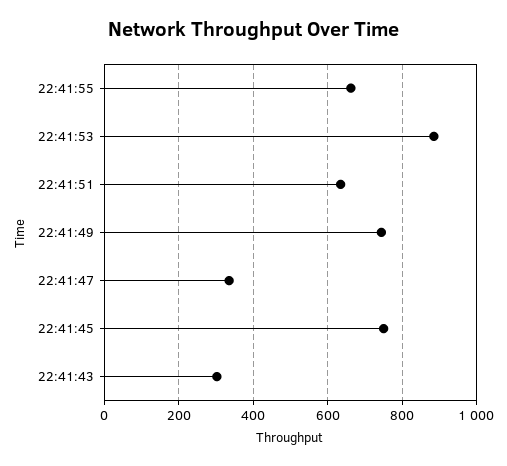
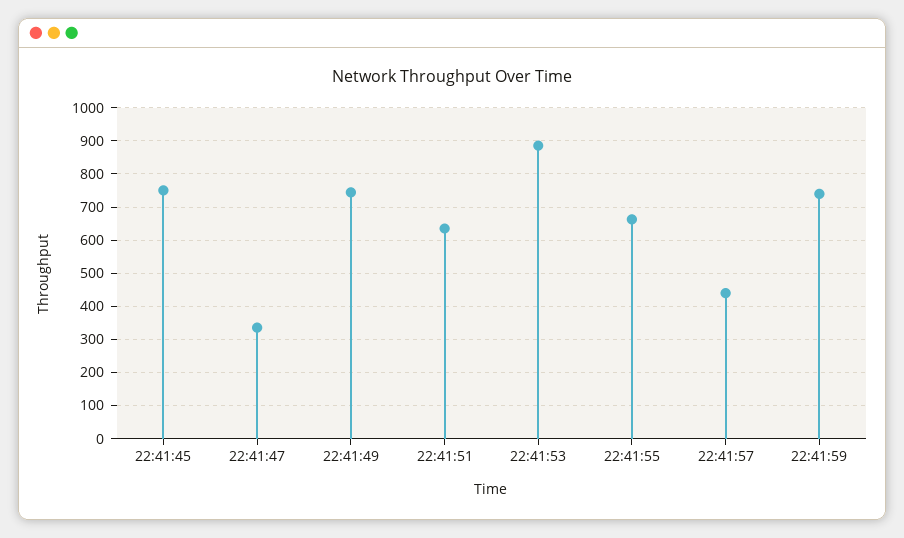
22:41:43: 300 -> none
22:41:57: none -> 440
22:41:59: none -> 740

